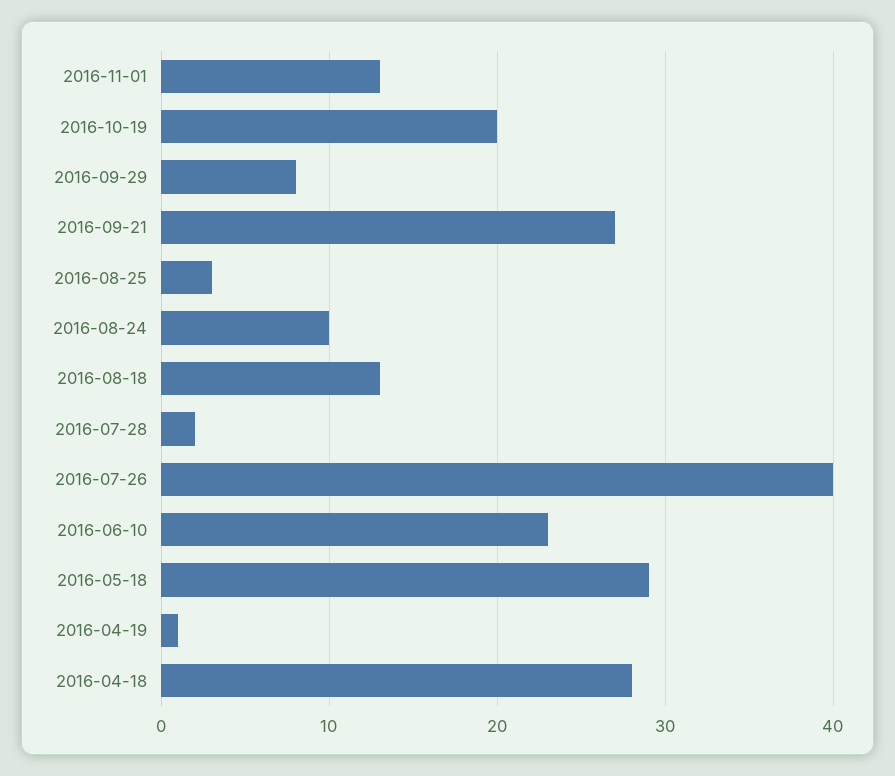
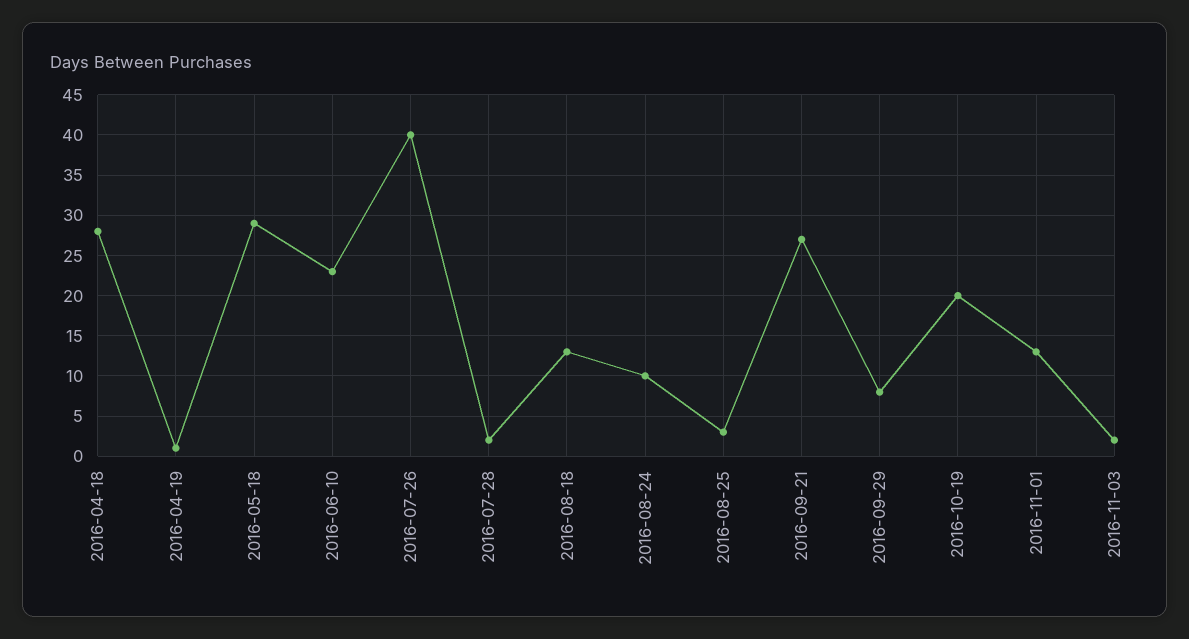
2016-11-03: none -> 2

